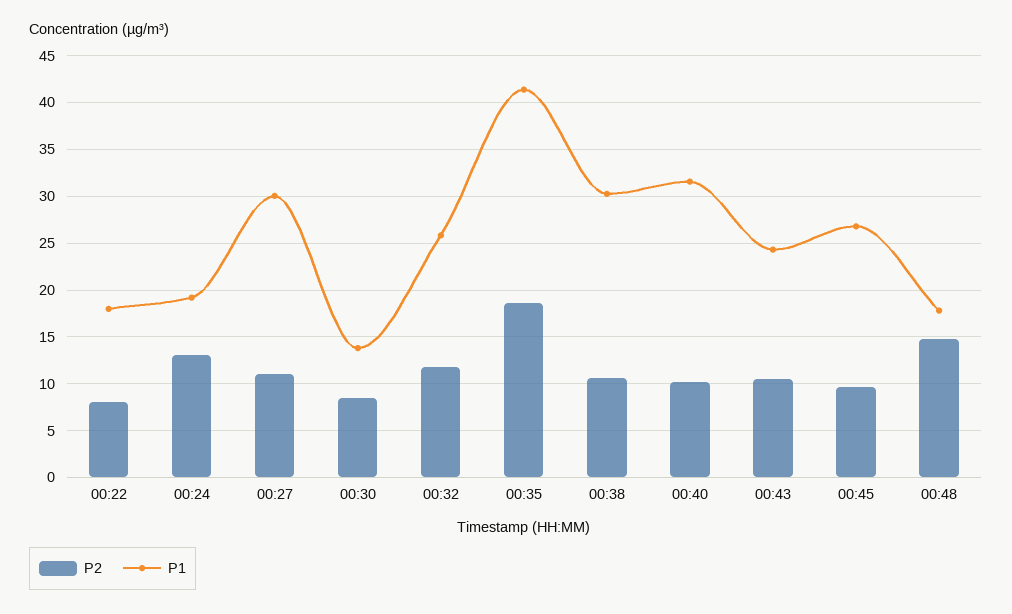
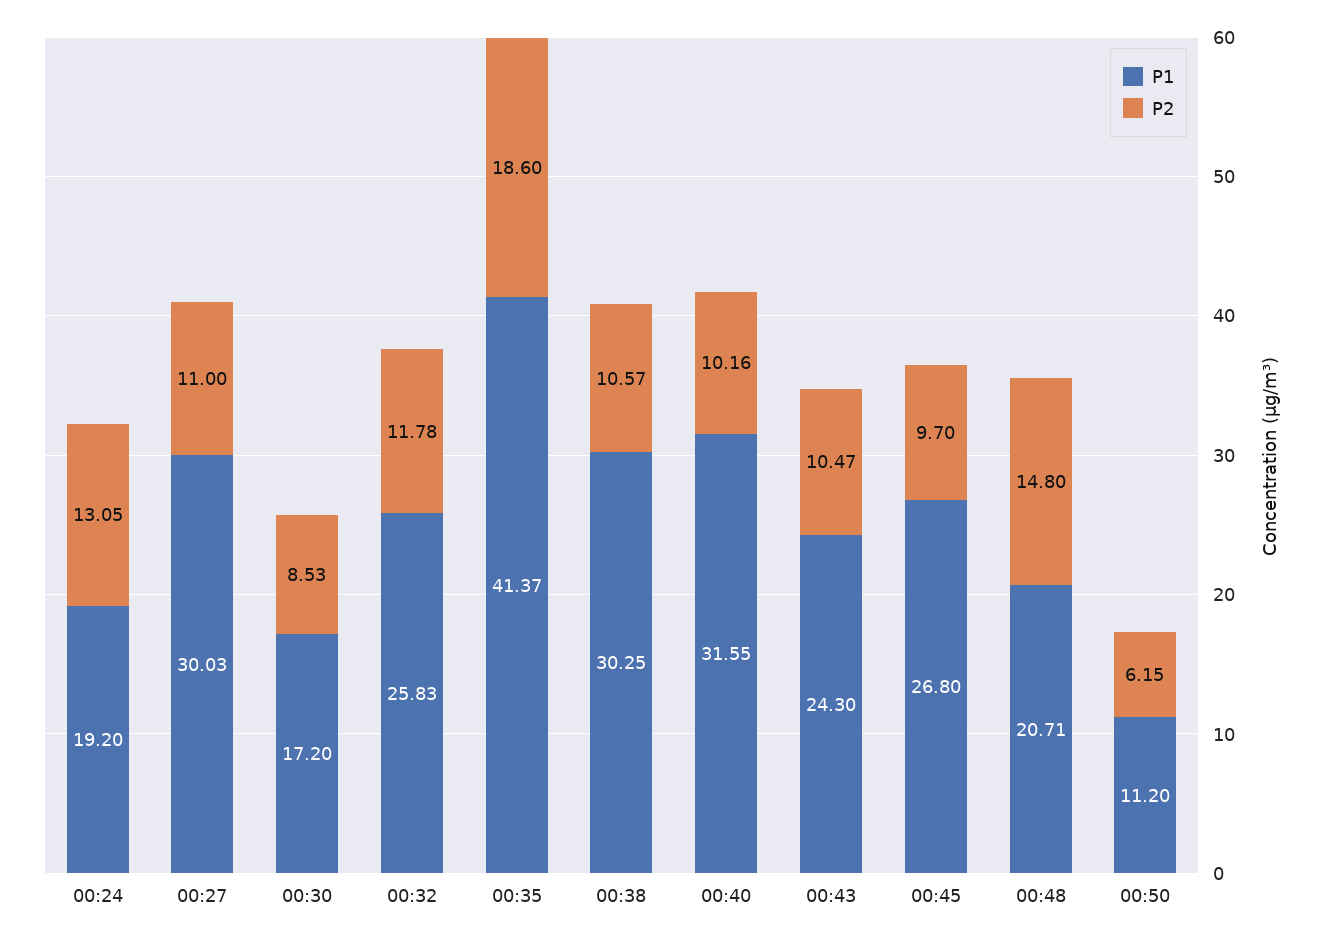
P2, 00:22: 8 -> none
P1, 00:22: 18 -> none
P1, 00:30: 14 -> 17.2
P1, 00:48: 18 -> 20.71
P1, 00:50: none -> 11.2
P2, 00:50: none -> 6.15

